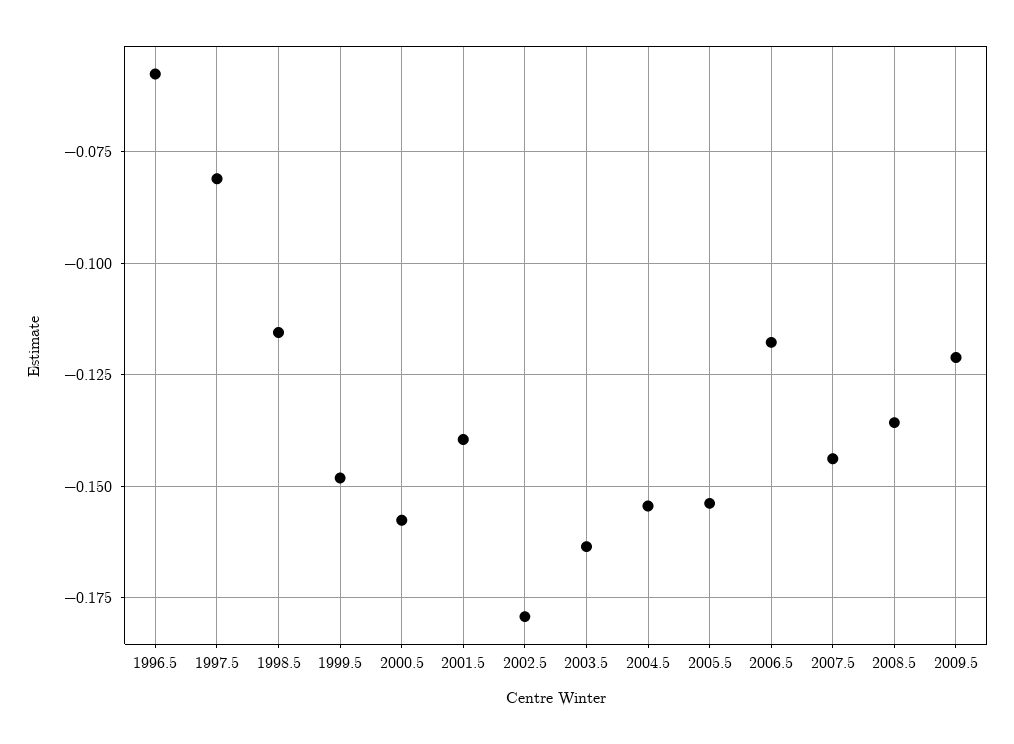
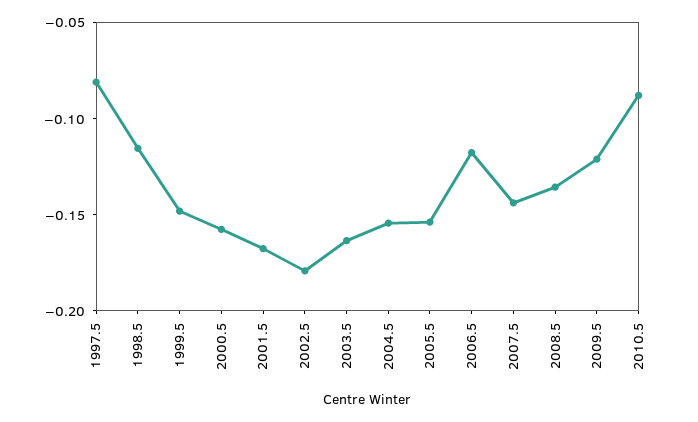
1996.5: -0.0575 -> none
2001.5: -0.14 -> -0.17
2010.5: none -> -0.09

